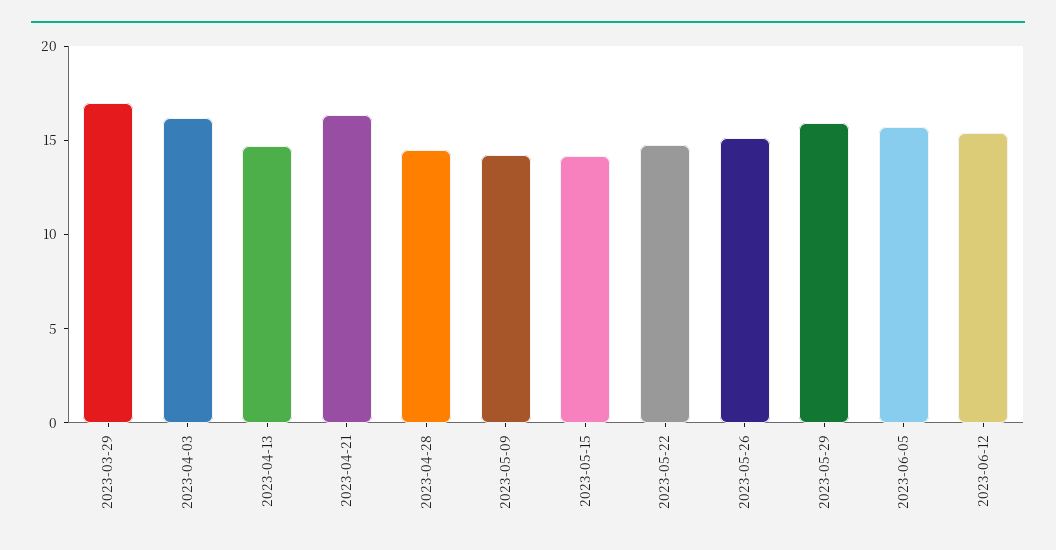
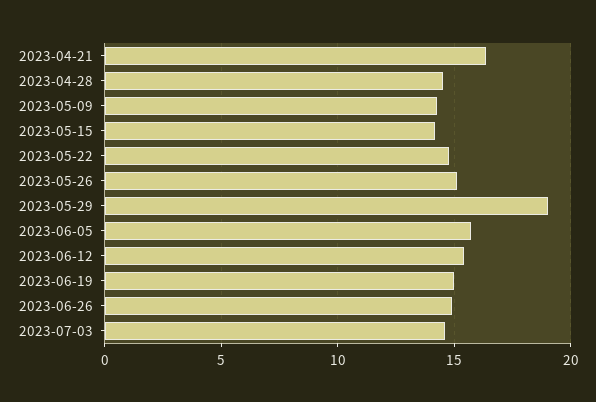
2023-03-29: 17 -> none
2023-04-03: 16 -> none
2023-04-13: 15 -> none
2023-05-29: 16 -> 19
2023-06-19: none -> 15
2023-06-26: none -> 15
2023-07-03: none -> 14.5

